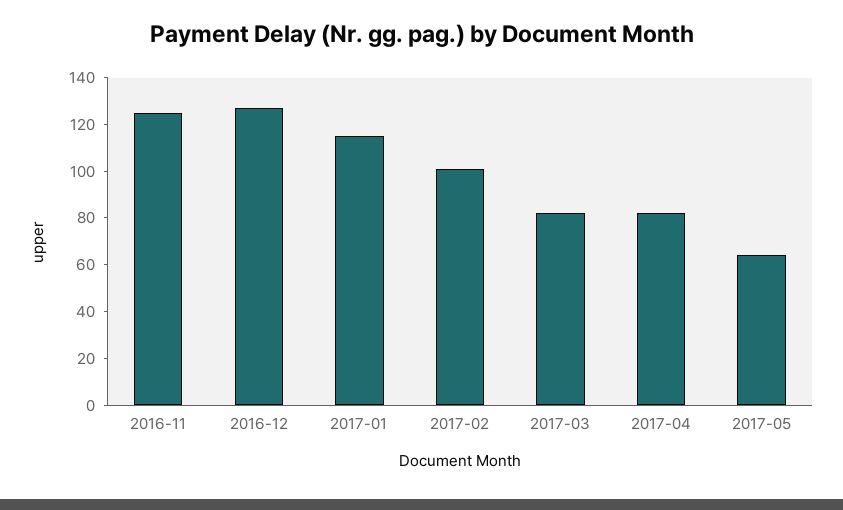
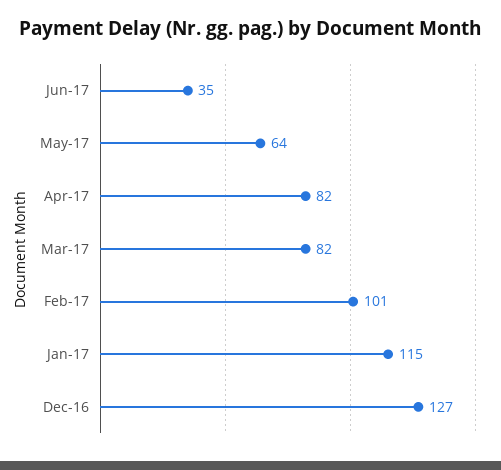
2016-11: 125 -> none
Jun-17: none -> 35

